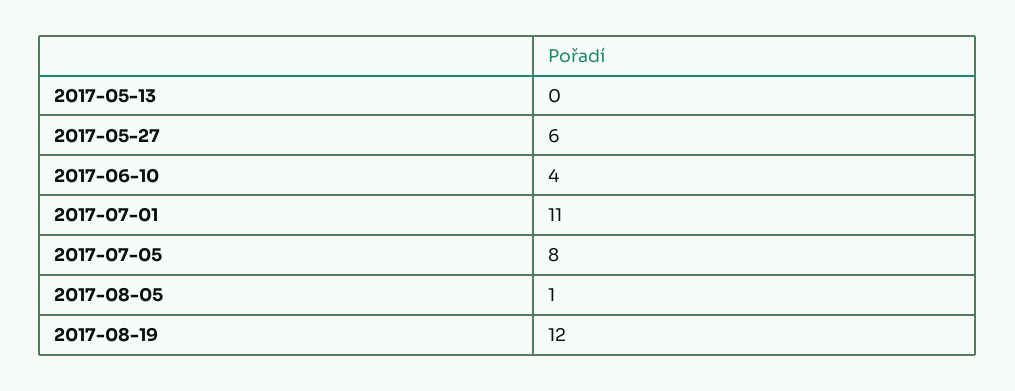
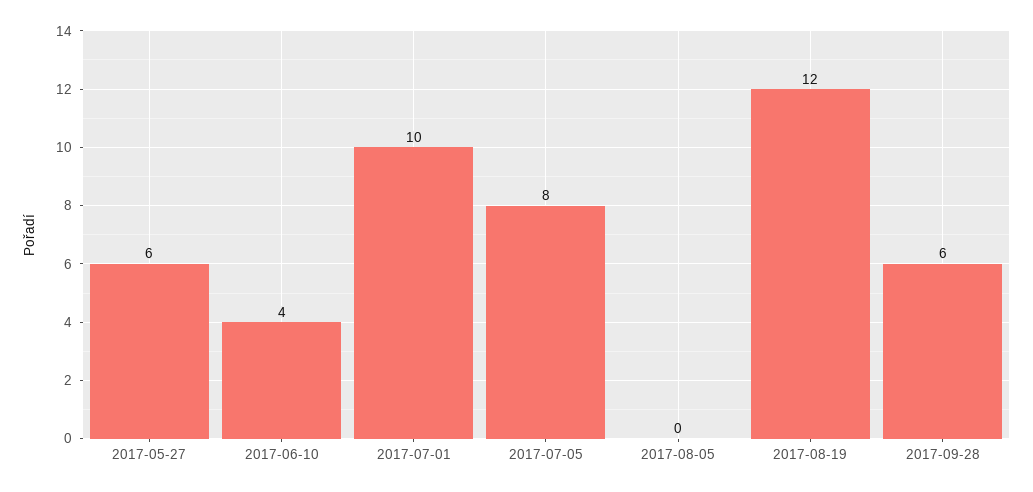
2017-05-13: 0 -> none
2017-07-01: 11 -> 10
2017-08-05: 1 -> 0
2017-09-28: none -> 6

